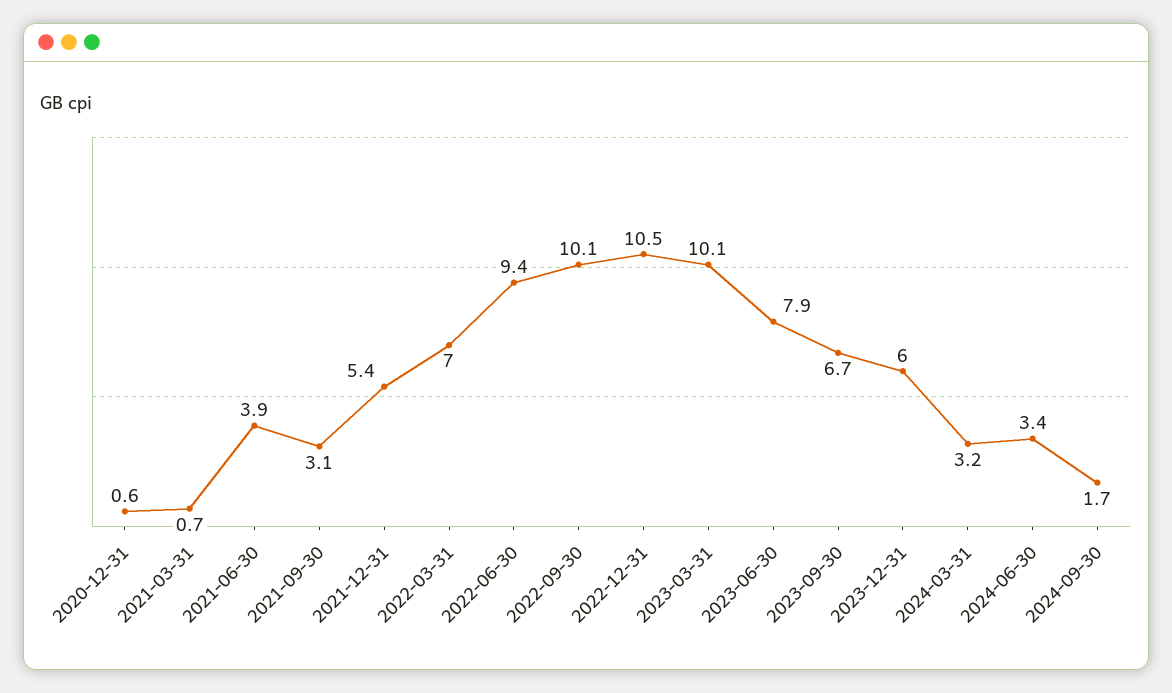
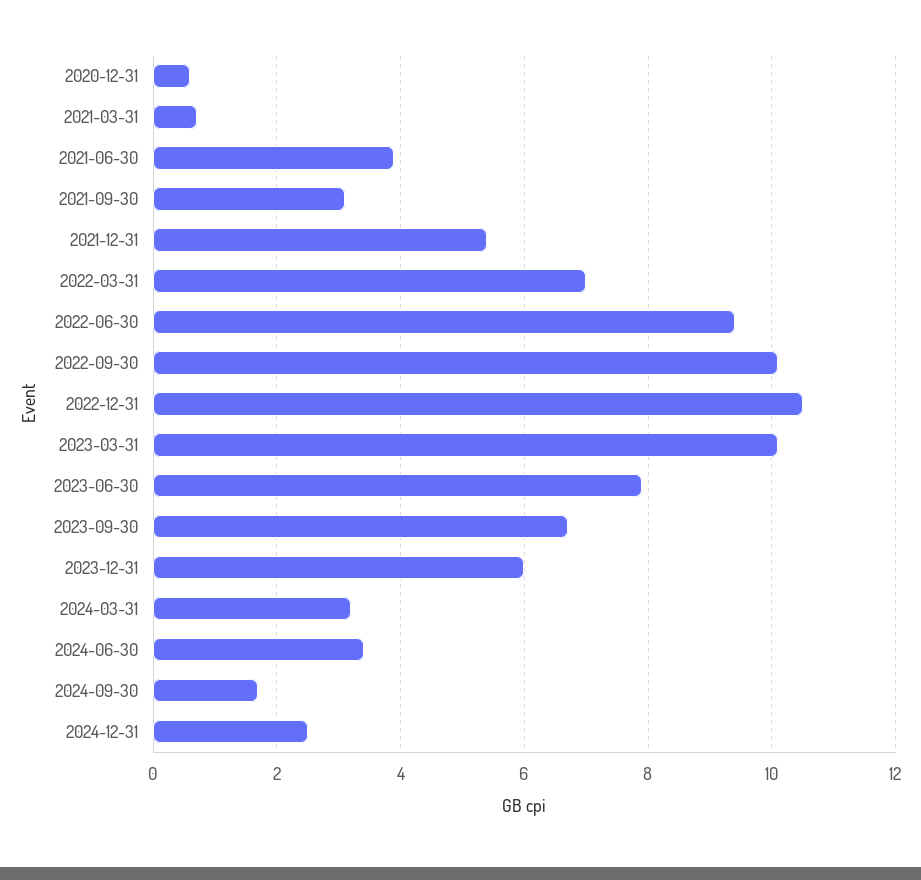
2024-12-31: none -> 2.5

